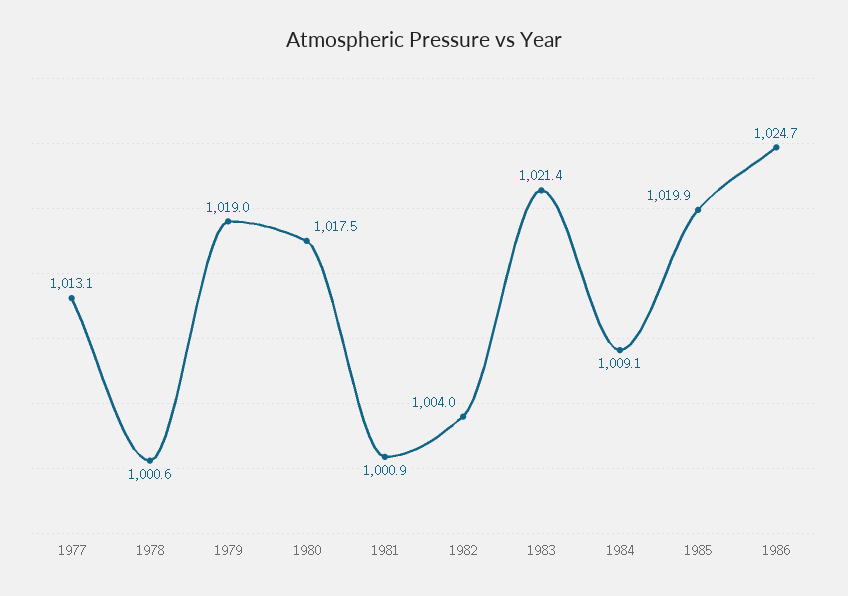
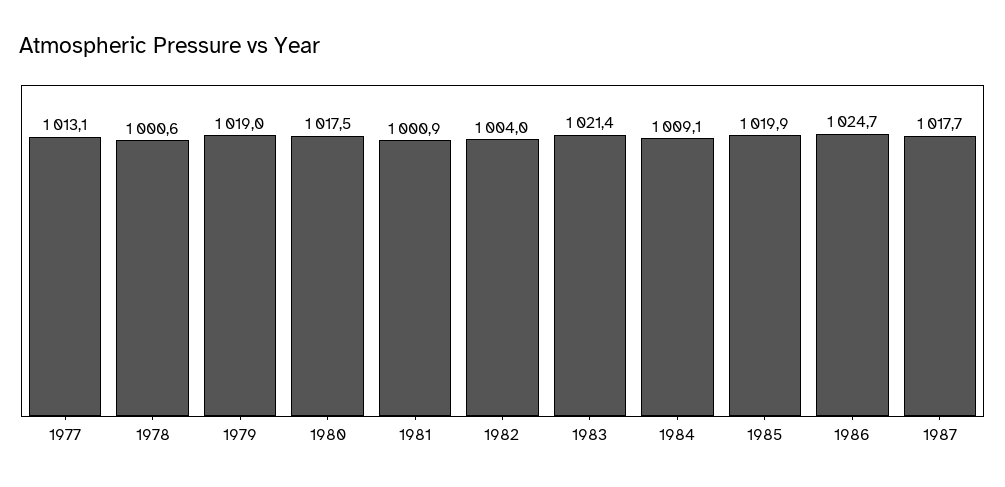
1987: none -> 1017.7

